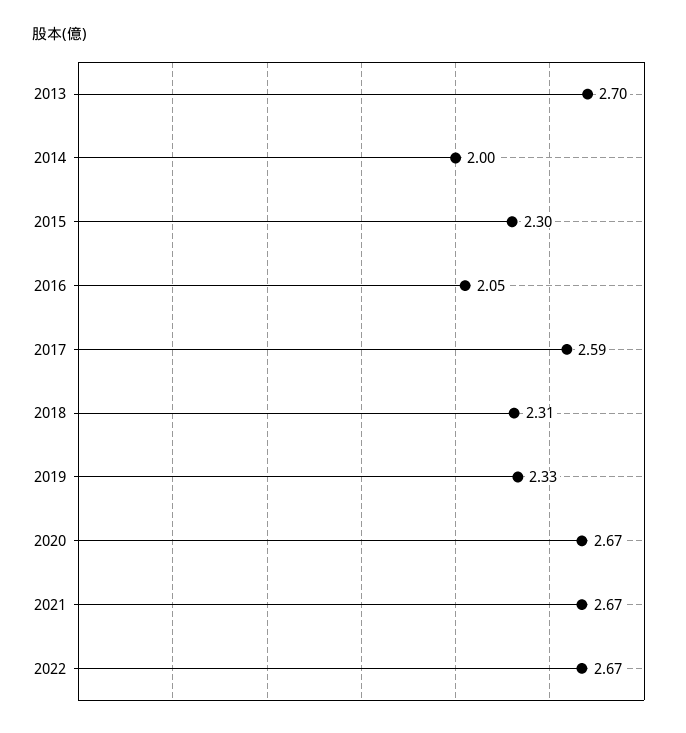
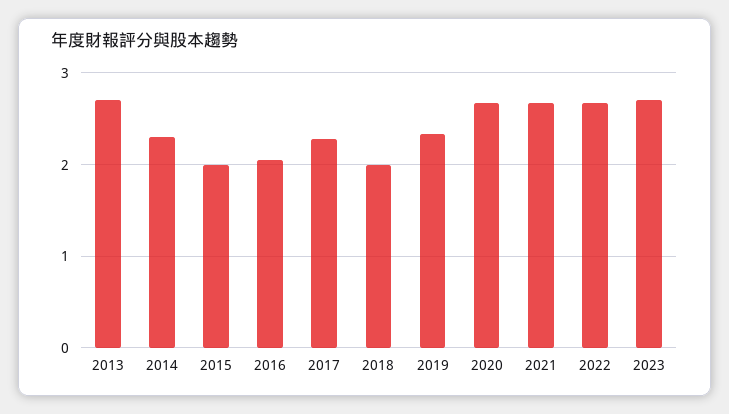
2014: 2 -> 2.3
2015: 2.3 -> 2
2017: 2.59 -> 2.3
2018: 2.31 -> 2
2023: none -> 2.7

